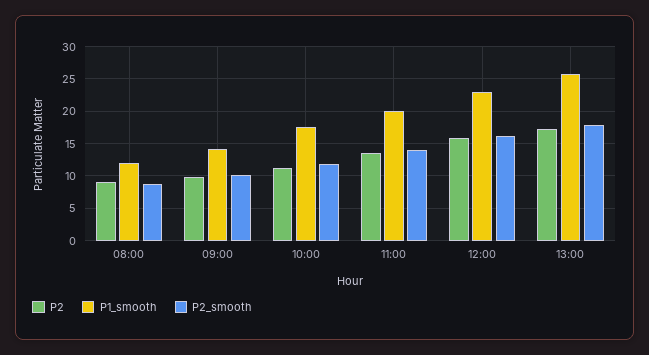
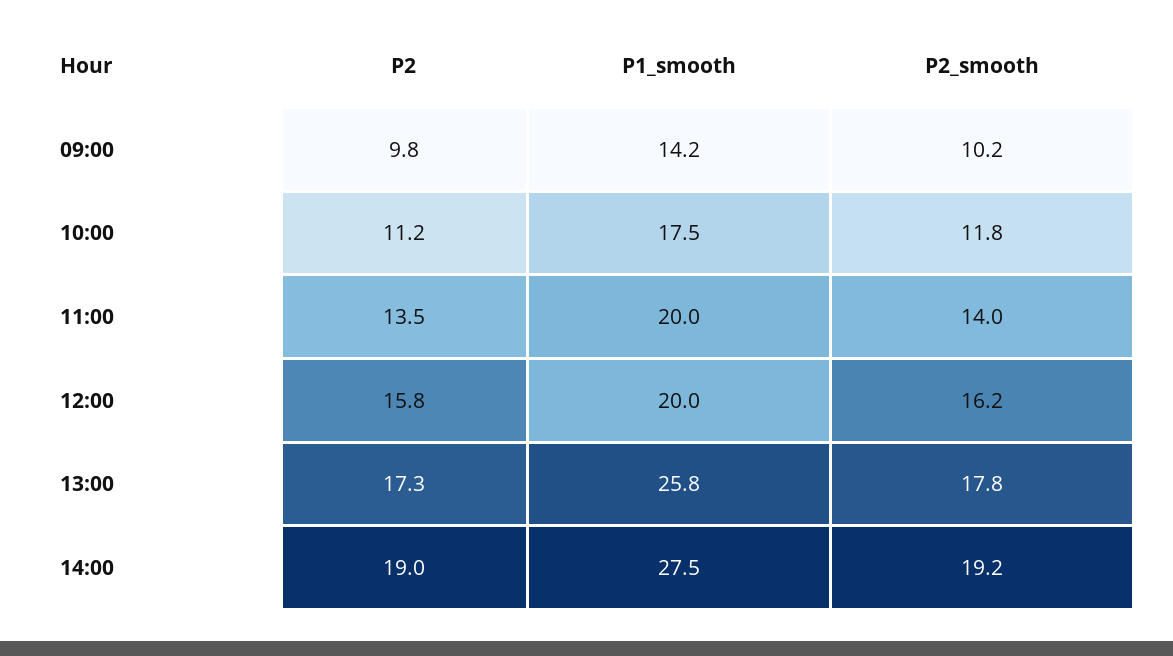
P2, 08:00: 9 -> none
P1_smooth, 08:00: 12 -> none
P2_smooth, 08:00: 9 -> none
P1_smooth, 12:00: 23 -> 20
P2, 14:00: none -> 19
P1_smooth, 14:00: none -> 27.5
P2_smooth, 14:00: none -> 19.2

